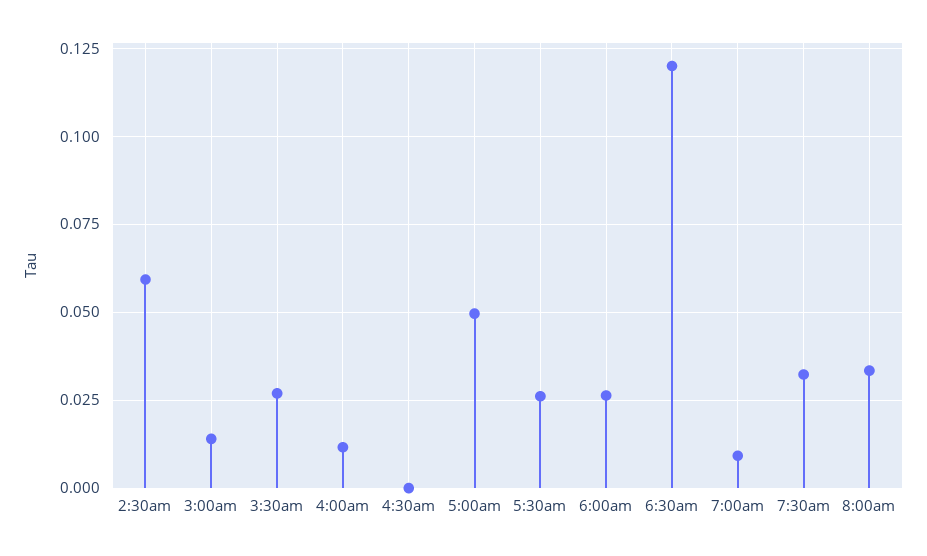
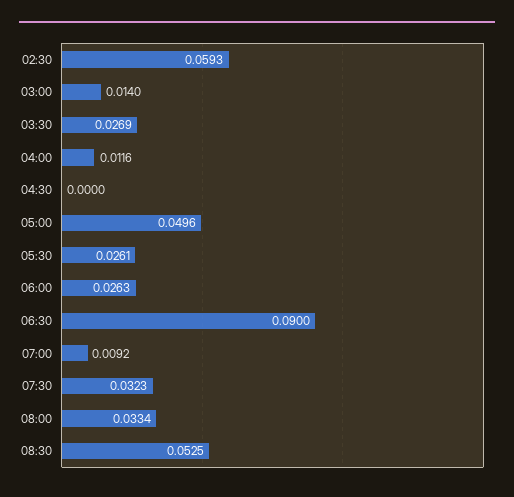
6:30am: 0.12 -> 0.09
08:30: none -> 0.0525

